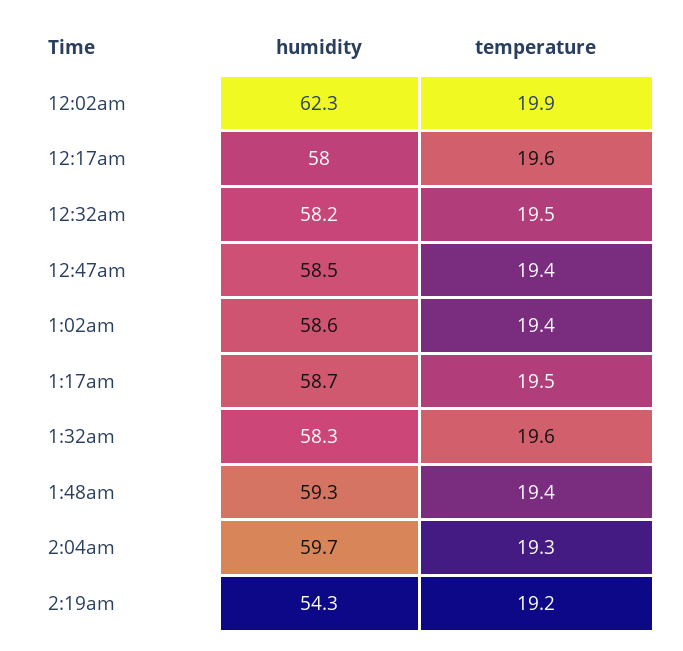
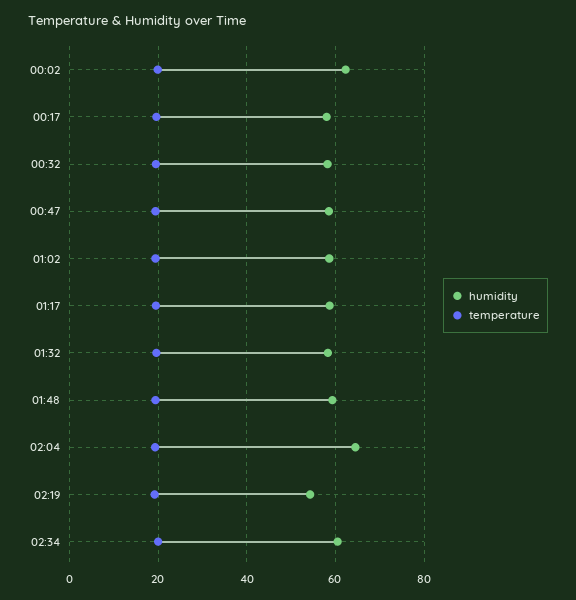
humidity, 2:04am: 59.7 -> 64
humidity, 02:34: none -> 60
temperature, 02:34: none -> 20

